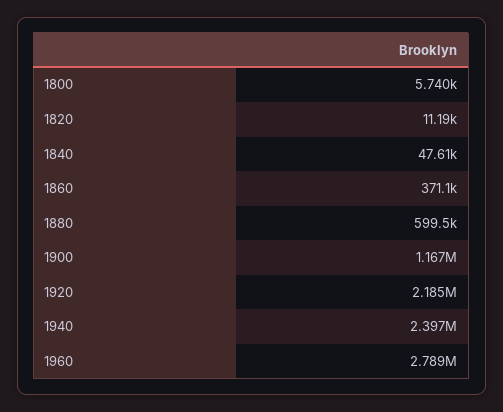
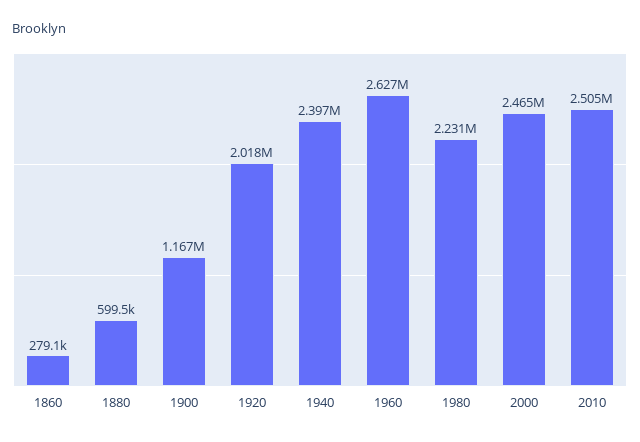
1800: 5740 -> none
1820: 11190 -> none
1840: 47610 -> none
1860: 371100 -> 279100
1920: 2185000 -> 2018000
1960: 2789000 -> 2627000
1980: none -> 2231000
2000: none -> 2465000
2010: none -> 2505000

